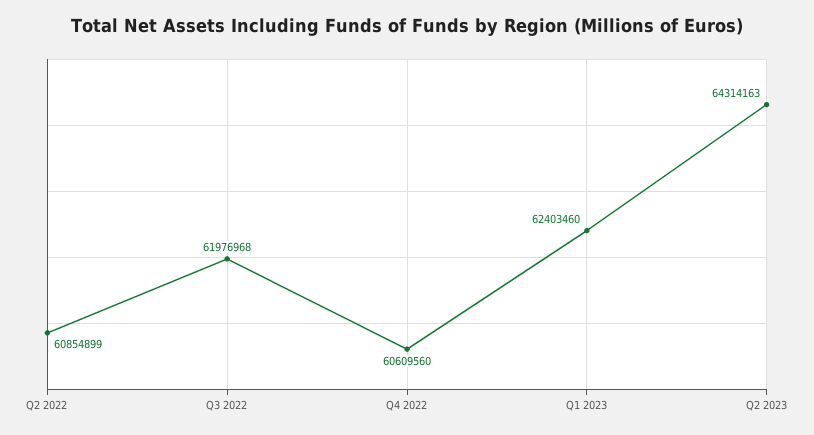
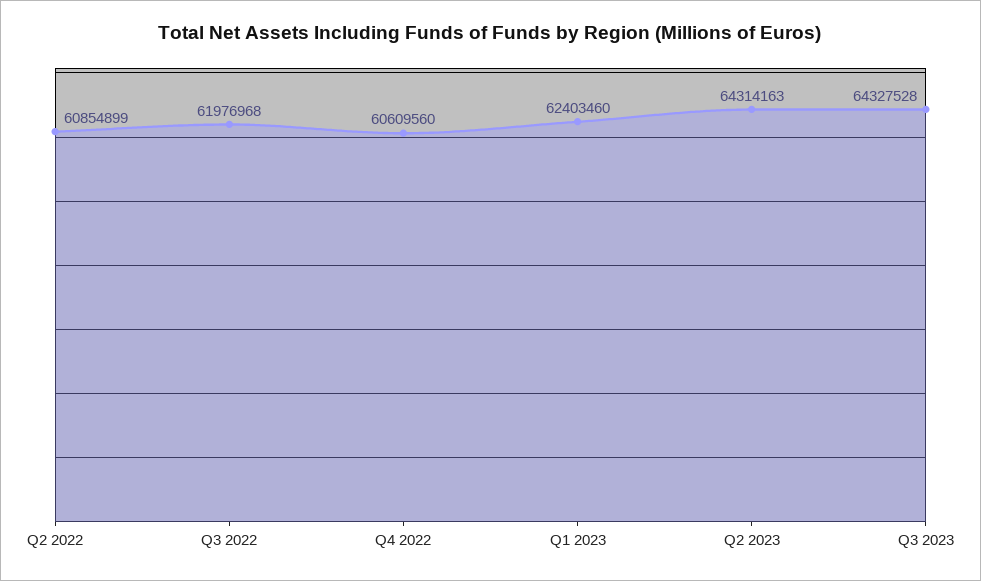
Q3 2023: none -> 64327528

